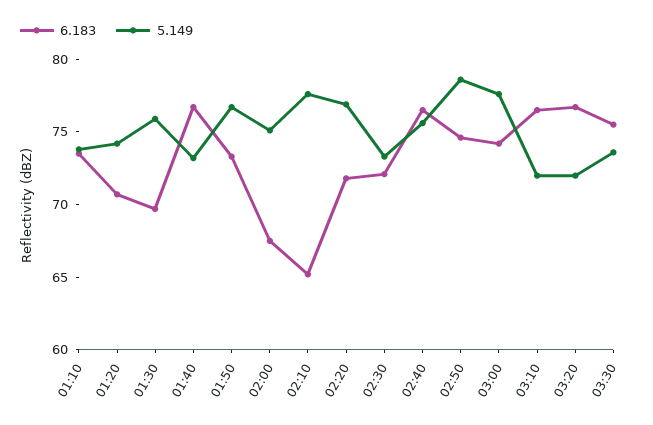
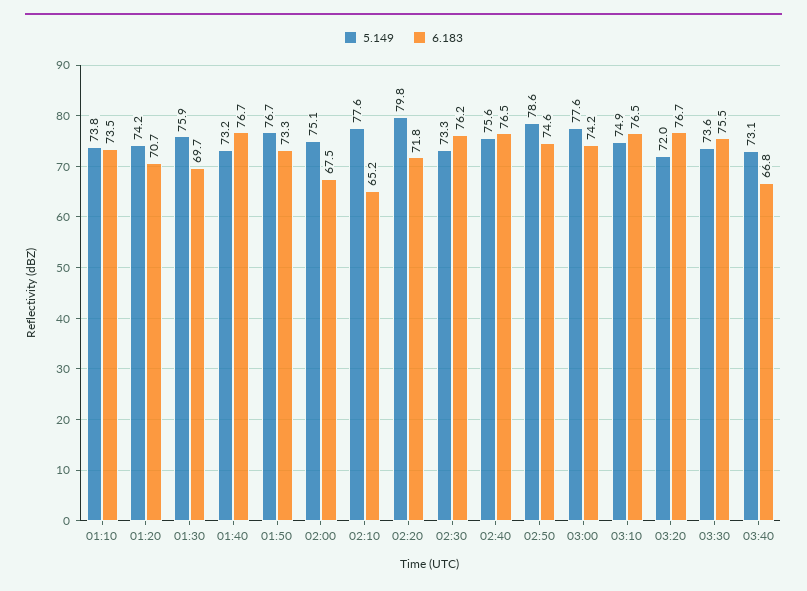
5.149, 02:20: 77 -> 79.8
6.183, 02:30: 72 -> 76.2
5.149, 03:10: 72 -> 74.9
5.149, 03:40: none -> 73.1
6.183, 03:40: none -> 66.8

